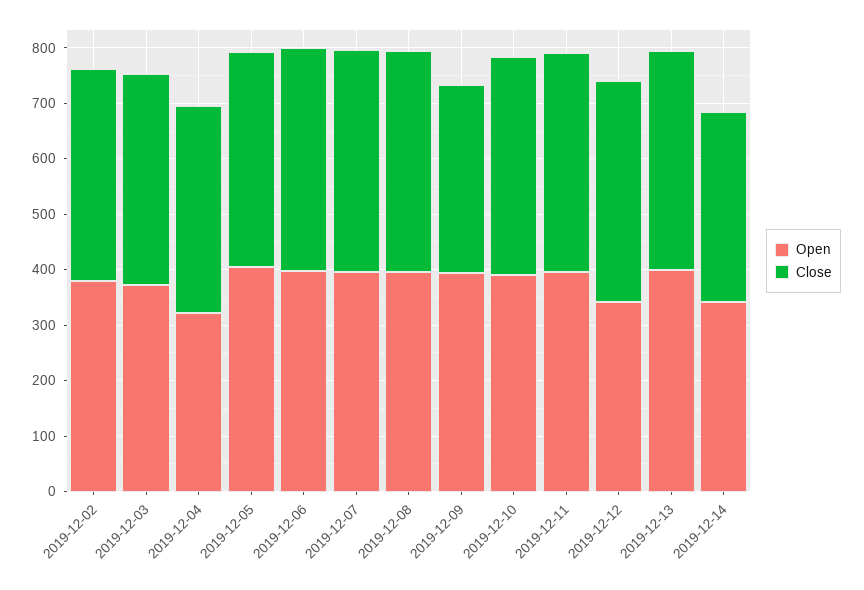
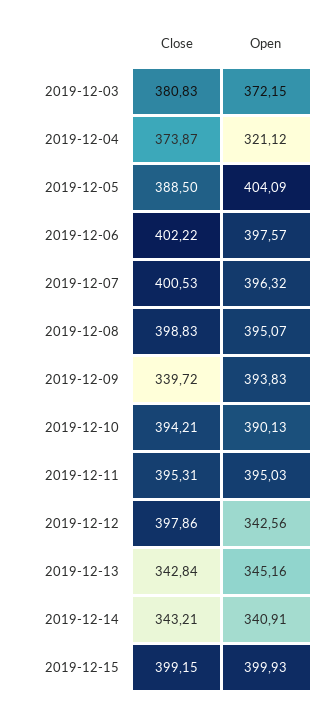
Open, 2019-12-02: 380 -> none
Close, 2019-12-02: 380 -> none
Open, 2019-12-13: 400 -> 345.16
Close, 2019-12-13: 400 -> 342.84
Close, 2019-12-15: none -> 399.15
Open, 2019-12-15: none -> 399.93

